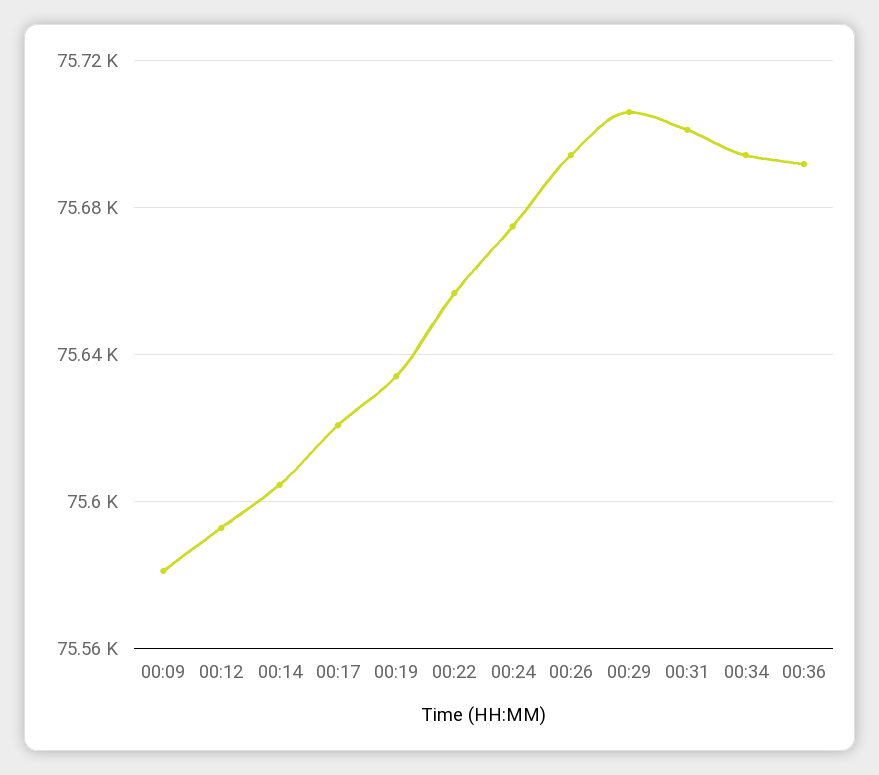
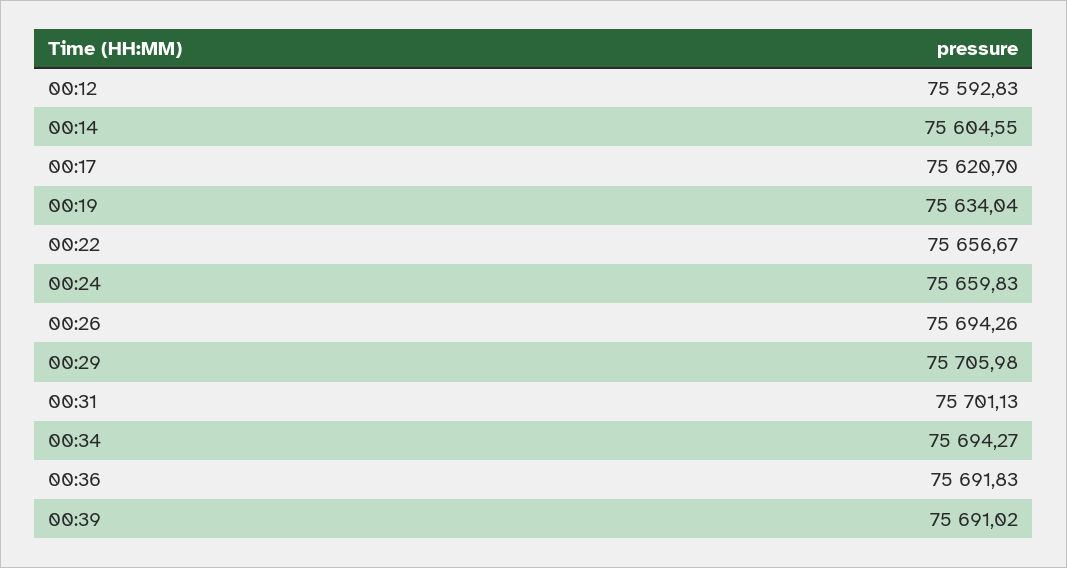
00:09: 75580 -> none
00:24: 75675 -> 75659.83
00:39: none -> 75691.02

